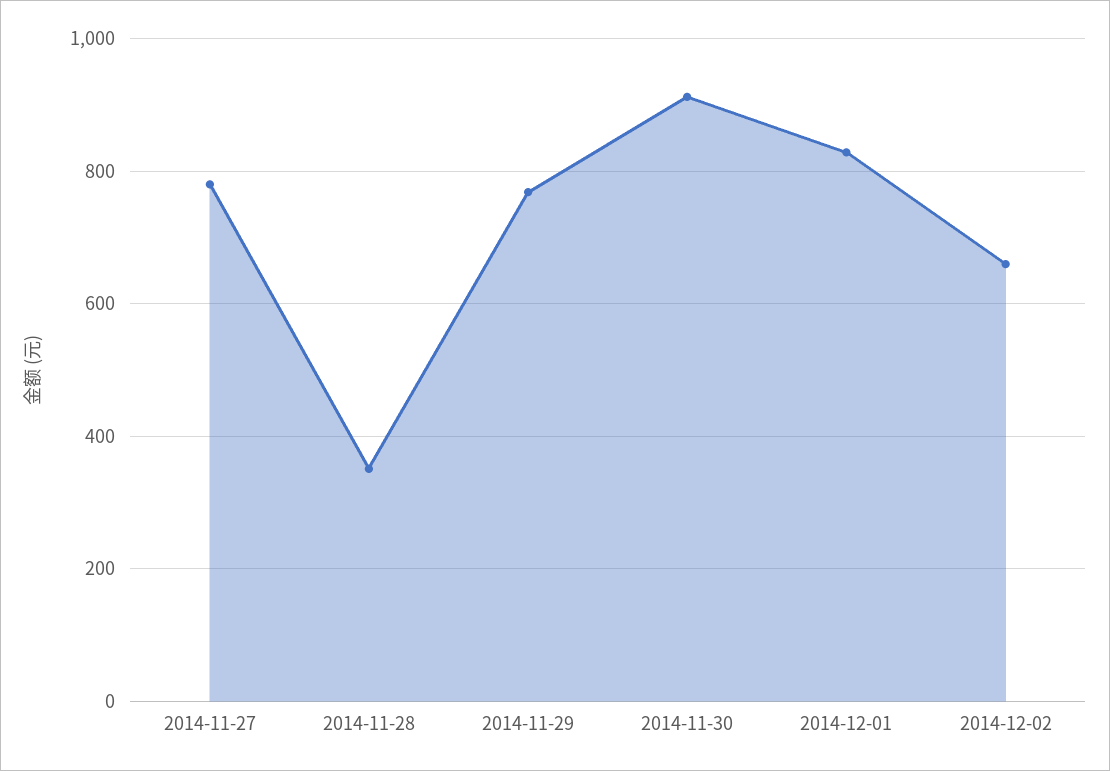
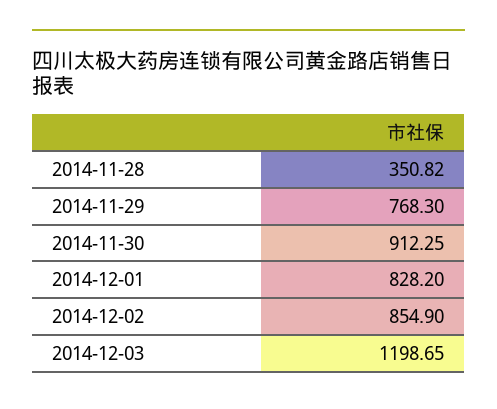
2014-11-27: 780 -> none
2014-12-02: 660 -> 854.9
2014-12-03: none -> 1198.65

